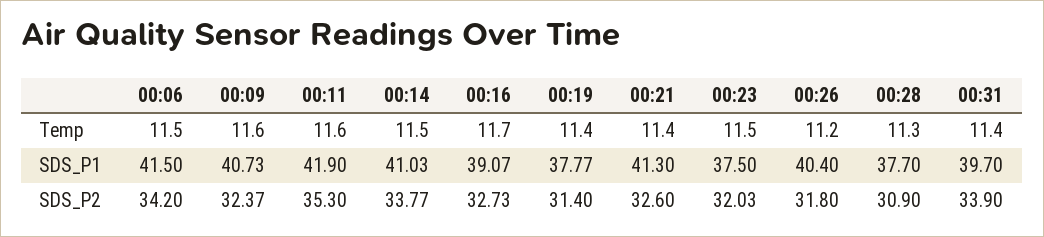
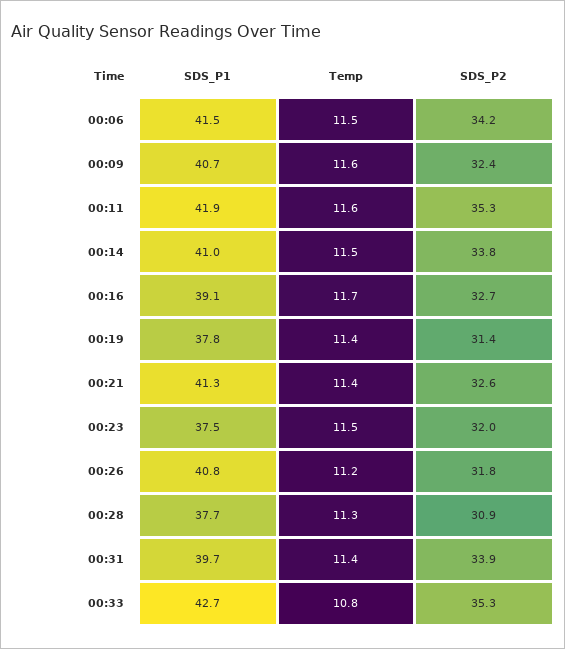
00:26, SDS_P1: 40.4 -> 40.8
00:33, SDS_P1: none -> 42.7
00:33, Temp: none -> 10.8
00:33, SDS_P2: none -> 35.3

